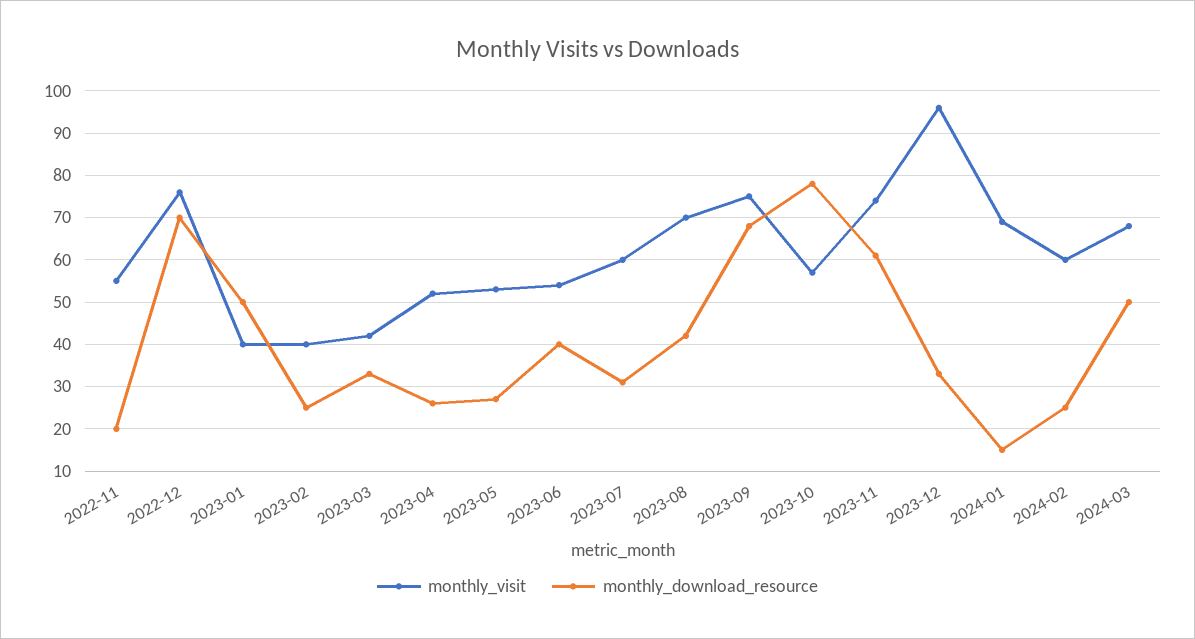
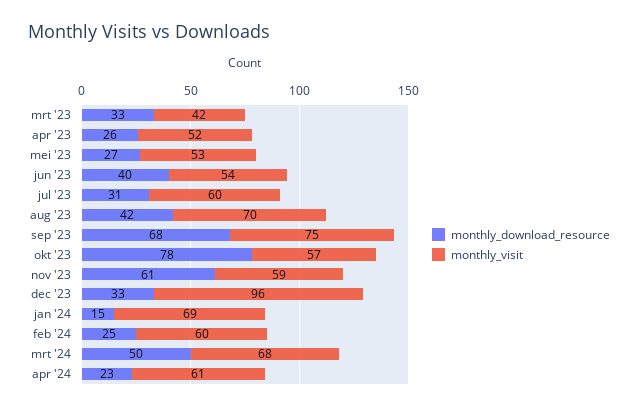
monthly_visit, 2022-11: 55 -> none
monthly_download_resource, 2022-11: 20 -> none
monthly_visit, 2022-12: 75 -> none
monthly_download_resource, 2022-12: 70 -> none
monthly_visit, 2023-01: 40 -> none
monthly_download_resource, 2023-01: 50 -> none
monthly_visit, 2023-02: 40 -> none
monthly_download_resource, 2023-02: 25 -> none
monthly_visit, 2023-11: 75 -> 59
monthly_download_resource, apr '24: none -> 23
monthly_visit, apr '24: none -> 61

